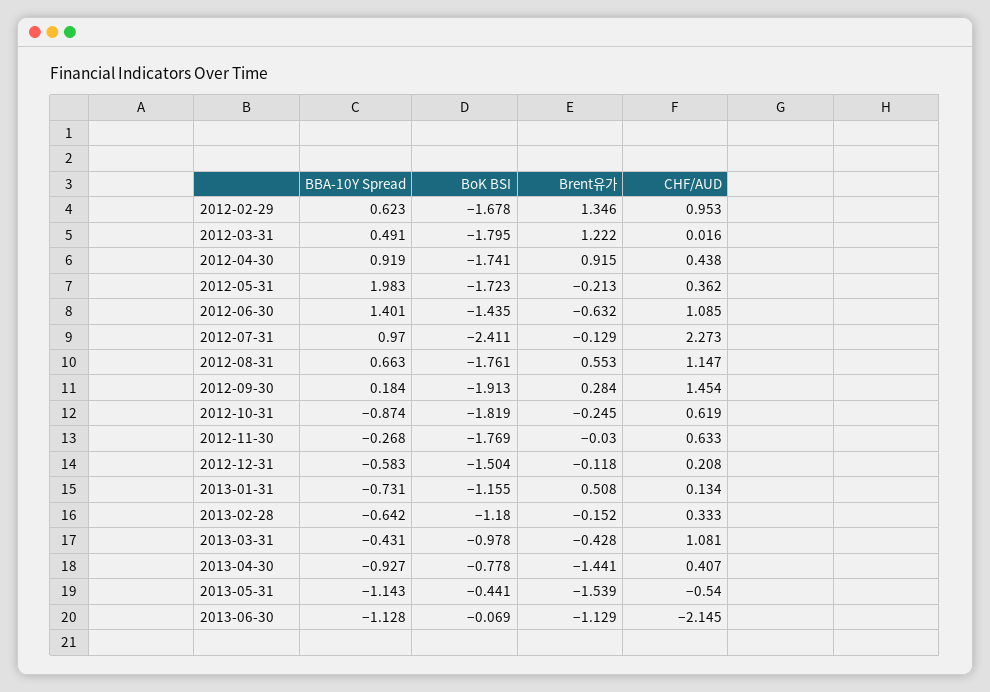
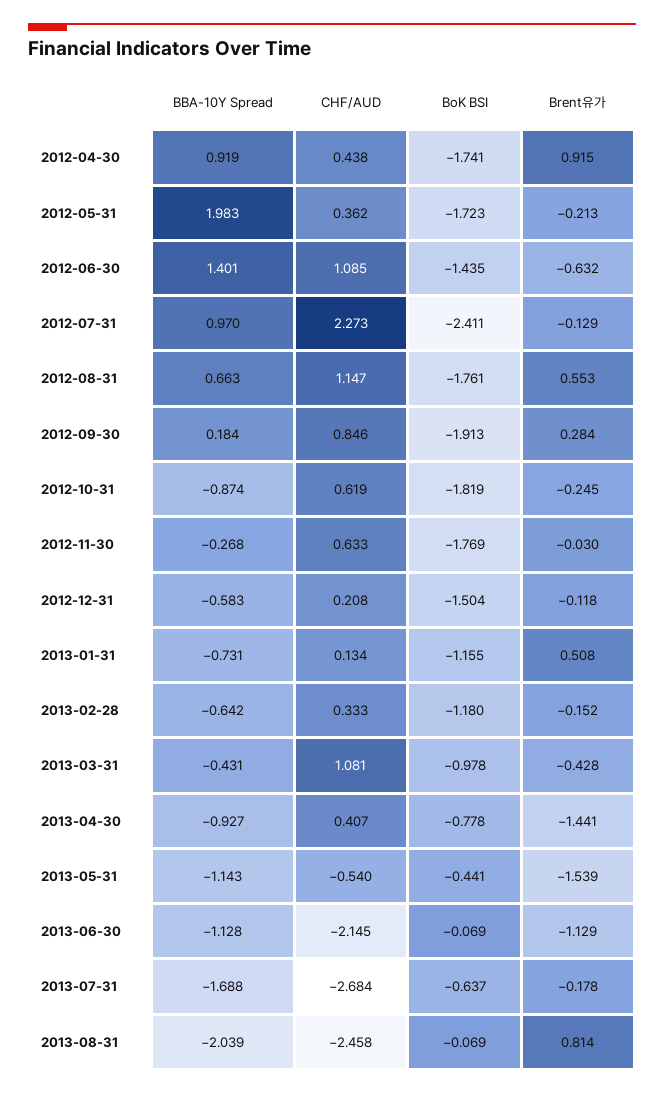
BBA-10Y Spread, 2012-02-29: 0.623 -> none
BoK BSI, 2012-02-29: -1.678 -> none
Brent유가, 2012-02-29: 1.346 -> none
CHF/AUD, 2012-02-29: 0.953 -> none
BBA-10Y Spread, 2012-03-31: 0.491 -> none
BoK BSI, 2012-03-31: -1.795 -> none
Brent유가, 2012-03-31: 1.222 -> none
CHF/AUD, 2012-03-31: 0.016 -> none
CHF/AUD, 2012-09-30: 1.454 -> 0.846
BBA-10Y Spread, 2013-07-31: none -> -1.688
CHF/AUD, 2013-07-31: none -> -2.684
BoK BSI, 2013-07-31: none -> -0.637
Brent유가, 2013-07-31: none -> -0.178
BBA-10Y Spread, 2013-08-31: none -> -2.039
CHF/AUD, 2013-08-31: none -> -2.458
BoK BSI, 2013-08-31: none -> -0.069
Brent유가, 2013-08-31: none -> 0.814

